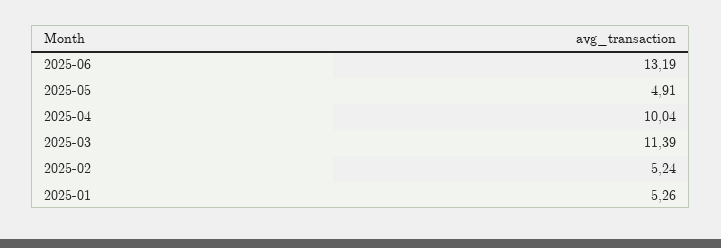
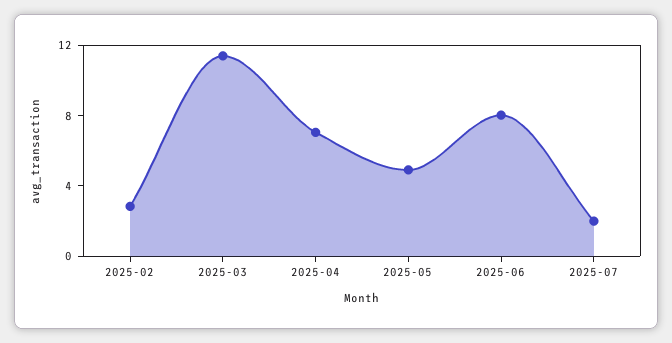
2025-06: 13.19 -> 8
2025-04: 10.04 -> 7
2025-02: 5.24 -> 3
2025-01: 5.26 -> none
2025-07: none -> 2

